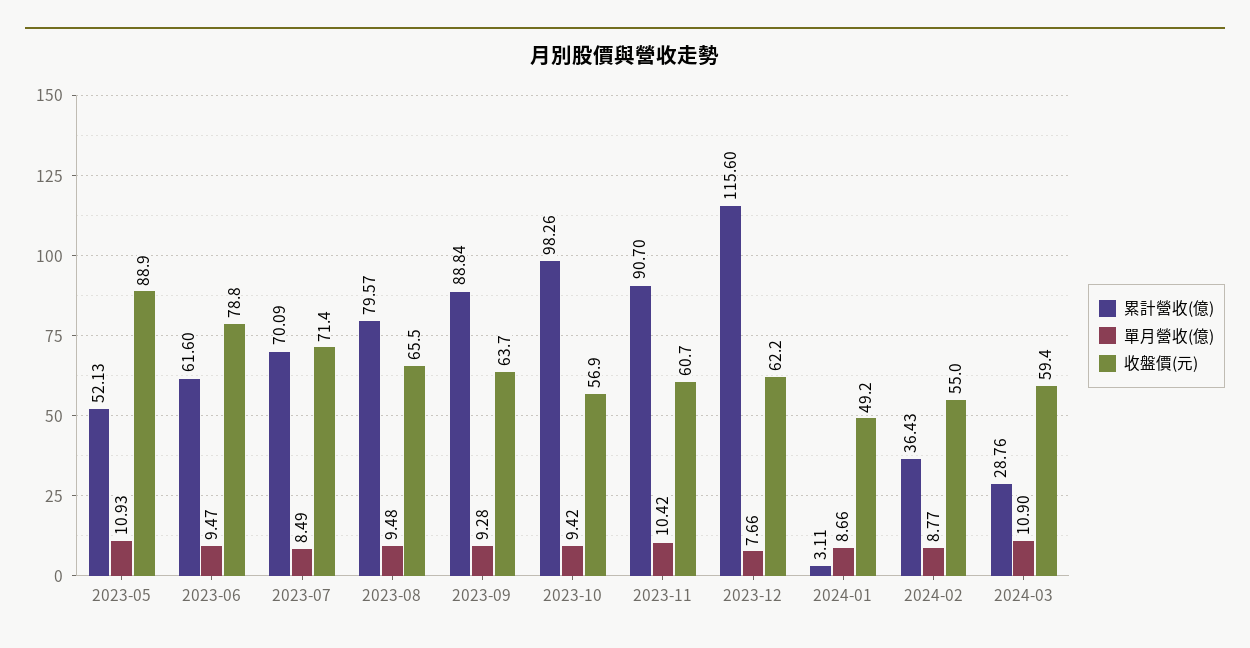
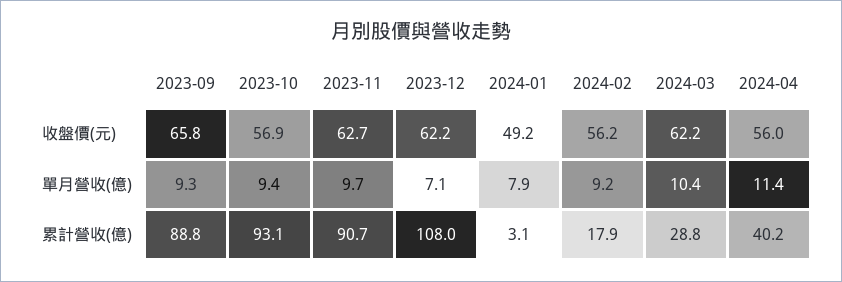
累計營收(億), 2023-05: 52.13 -> none
單月營收(億), 2023-05: 10.93 -> none
收盤價(元), 2023-05: 88.9 -> none
累計營收(億), 2023-06: 61.6 -> none
單月營收(億), 2023-06: 9.47 -> none
收盤價(元), 2023-06: 78.8 -> none
累計營收(億), 2023-07: 70.09 -> none
單月營收(億), 2023-07: 8.49 -> none
收盤價(元), 2023-07: 71.4 -> none
累計營收(億), 2023-08: 79.57 -> none
單月營收(億), 2023-08: 9.48 -> none
收盤價(元), 2023-08: 65.5 -> none
收盤價(元), 2023-09: 63.7 -> 65.8
累計營收(億), 2023-10: 98.26 -> 93.1
單月營收(億), 2023-11: 10.42 -> 9.7
收盤價(元), 2023-11: 60.7 -> 62.7
累計營收(億), 2023-12: 115.6 -> 108
單月營收(億), 2023-12: 7.66 -> 7.1
單月營收(億), 2024-01: 8.66 -> 7.9
累計營收(億), 2024-02: 36.43 -> 17.9
單月營收(億), 2024-02: 8.77 -> 9.2
收盤價(元), 2024-02: 55 -> 56.2
單月營收(億), 2024-03: 10.9 -> 10.4
收盤價(元), 2024-03: 59.4 -> 62.2
收盤價(元), 2024-04: none -> 56
單月營收(億), 2024-04: none -> 11.4
累計營收(億), 2024-04: none -> 40.2

